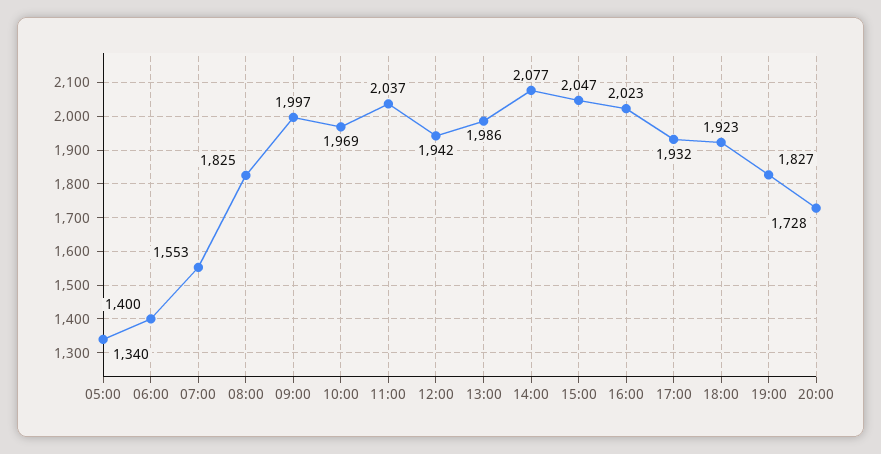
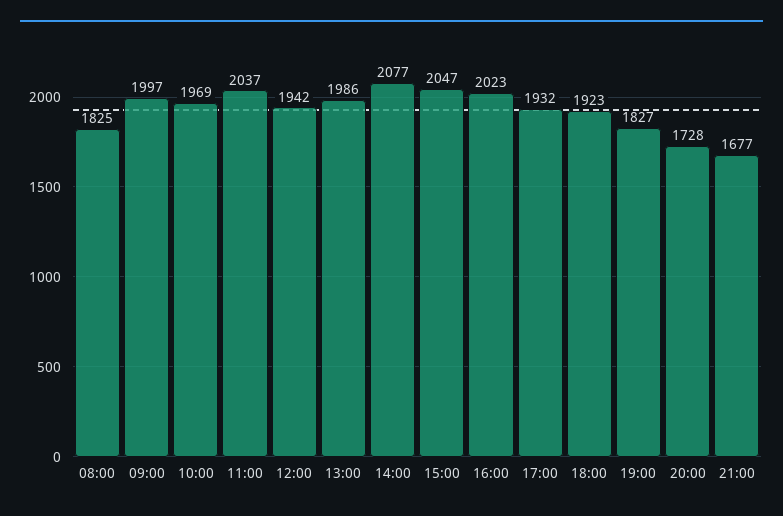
05:00: 1340 -> none
06:00: 1400 -> none
07:00: 1553 -> none
21:00: none -> 1677

